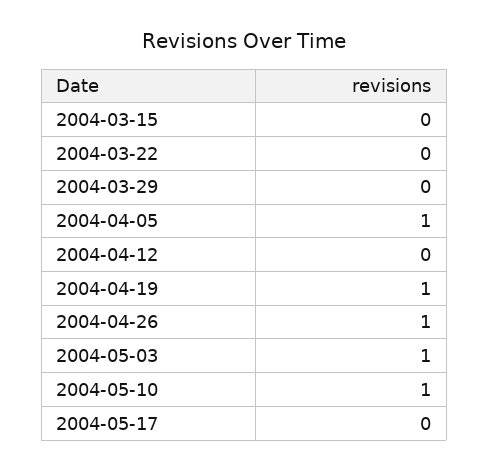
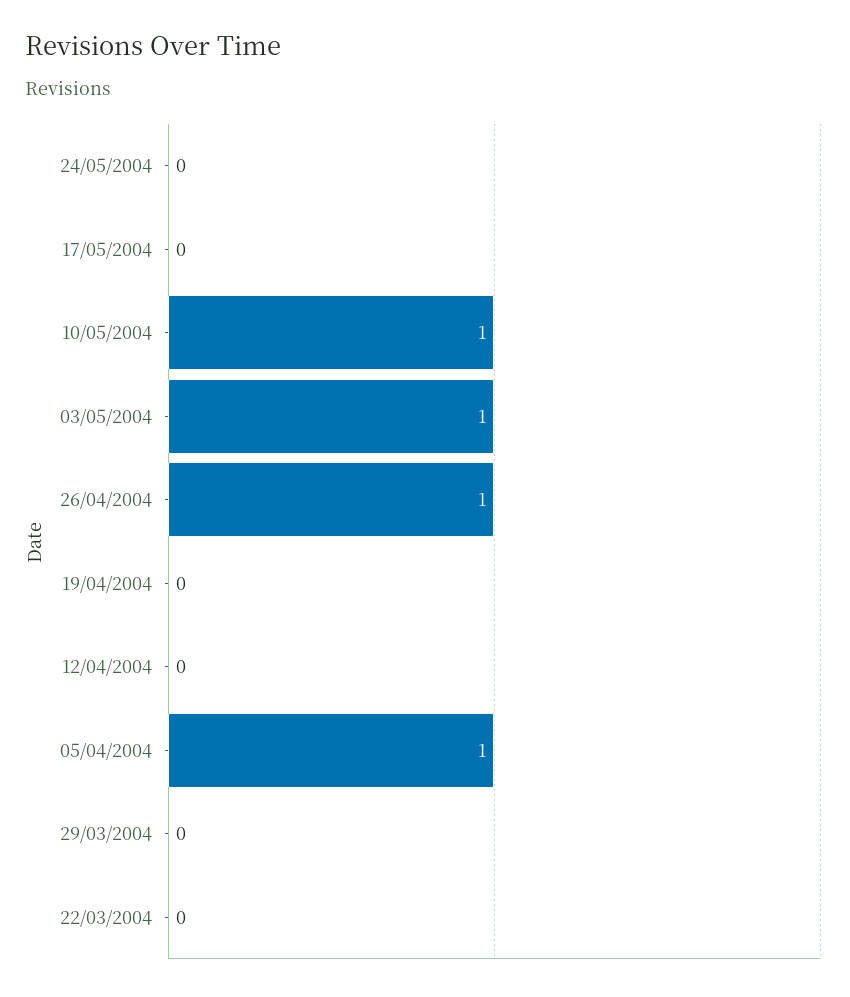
2004-03-15: 0 -> none
2004-04-19: 1 -> 0
24/05/2004: none -> 0

